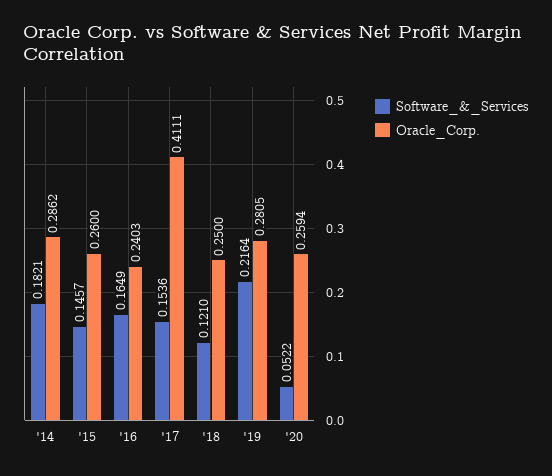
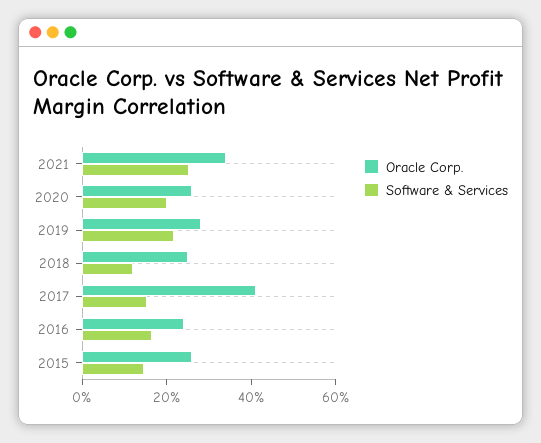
Software_&_Services, '14: 0.1821 -> none
Oracle_Corp., '14: 0.2862 -> none
Software_&_Services, '20: 0.0522 -> 0.2
Oracle_Corp., 2021: none -> 0.35
Software_&_Services, 2021: none -> 0.25

